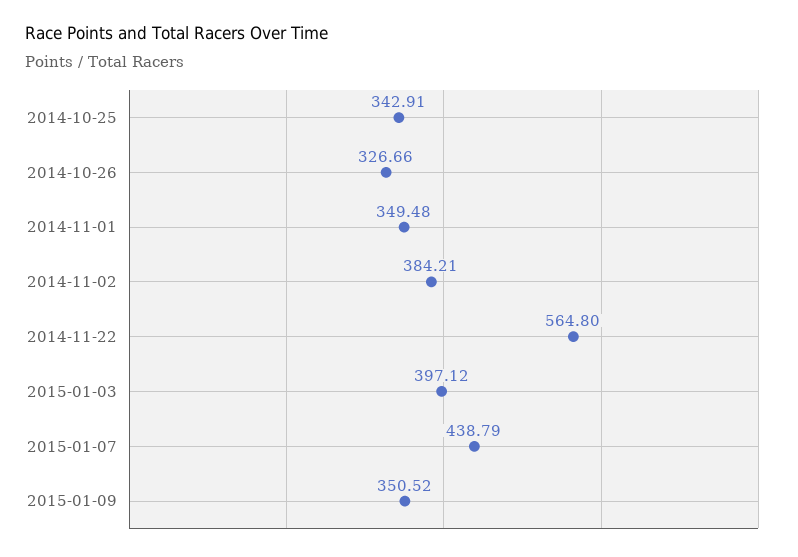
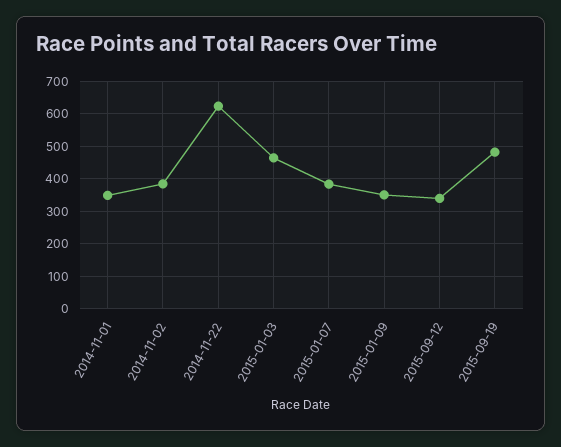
2014-10-25: 342.91 -> none
2014-10-26: 326.66 -> none
2014-11-22: 564.8 -> 620
2015-01-03: 397.12 -> 460
2015-01-07: 438.79 -> 380
2015-09-12: none -> 340
2015-09-19: none -> 480

